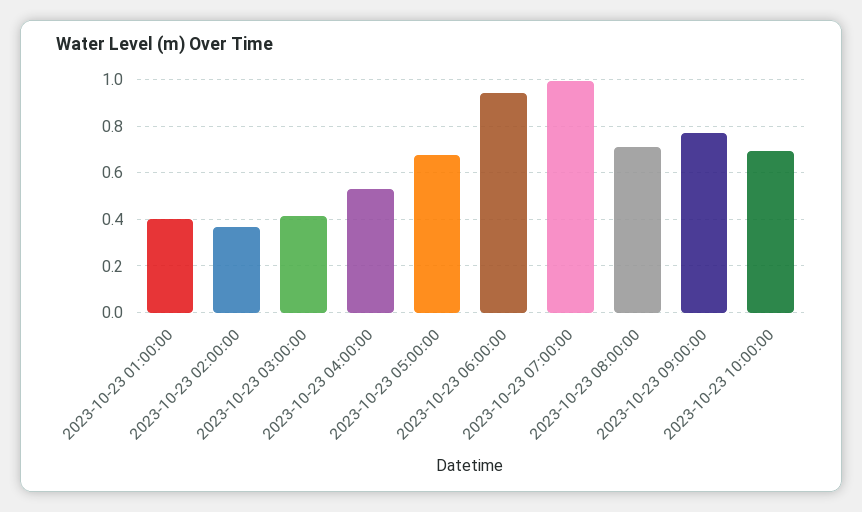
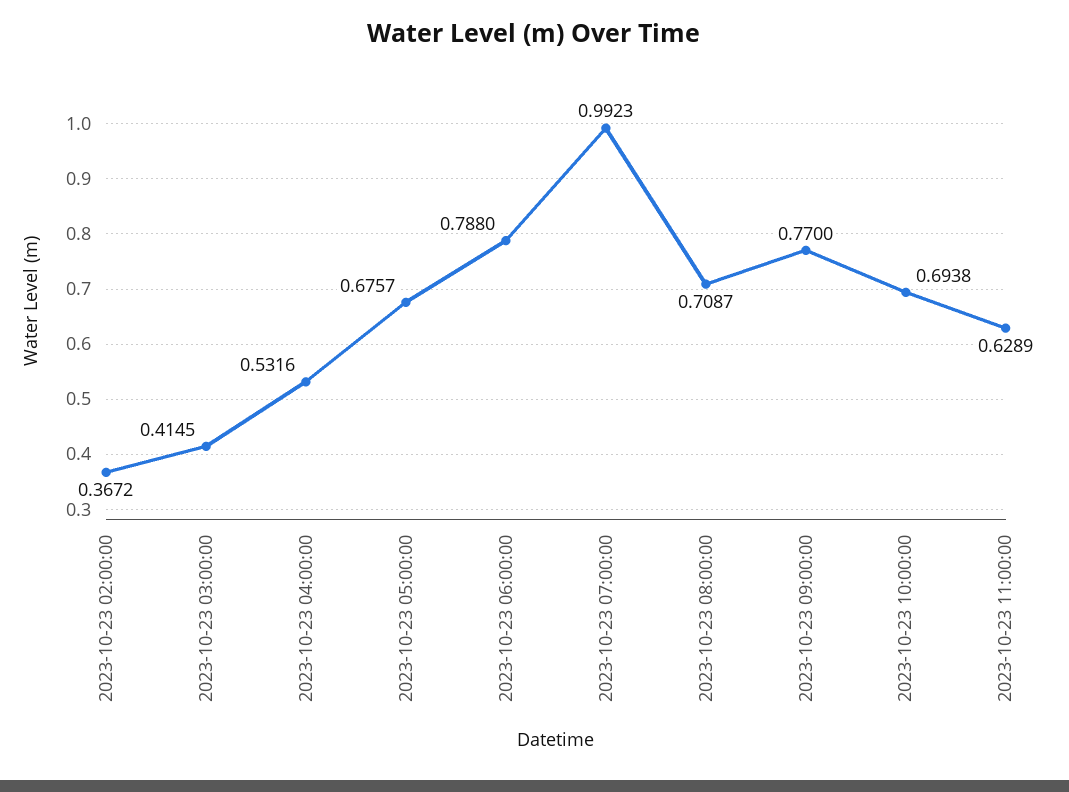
2023-10-23 01:00:00: 0.4 -> none
2023-10-23 06:00:00: 0.95 -> 0.788
2023-10-23 11:00:00: none -> 0.6289

